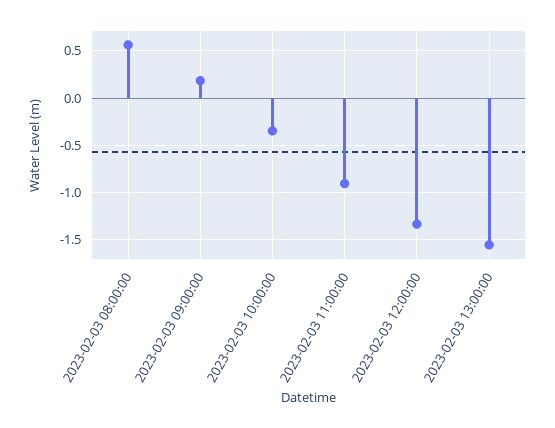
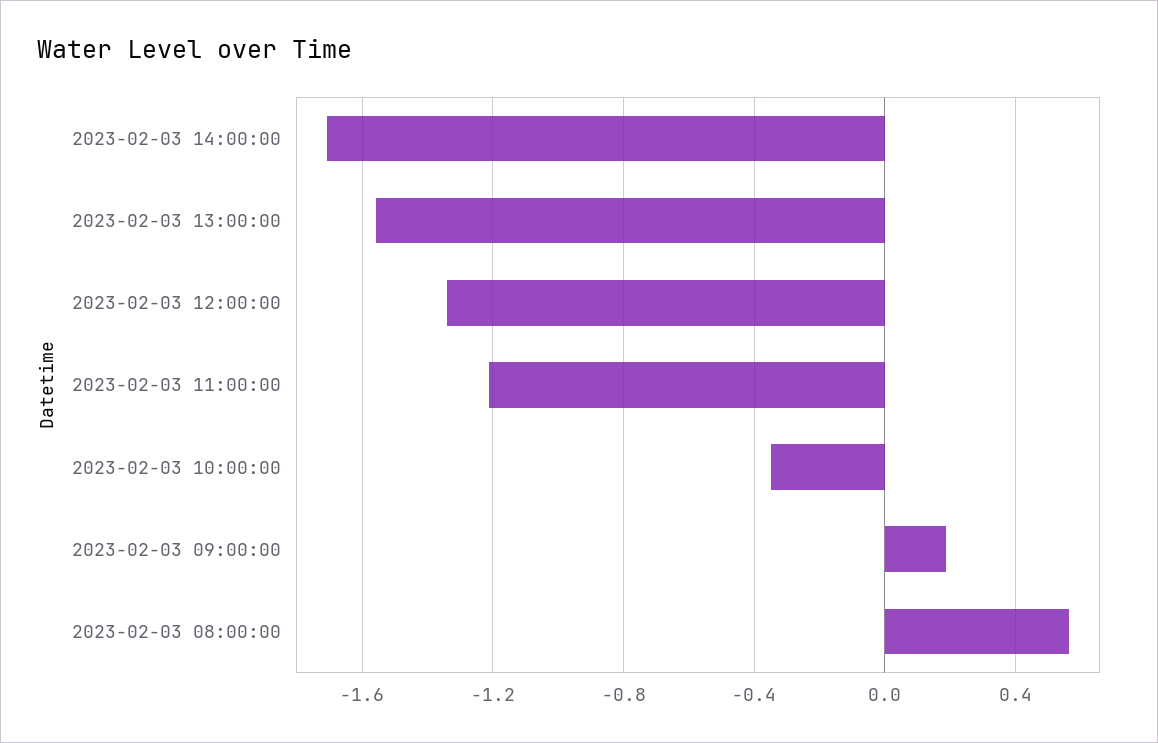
2023-02-03 11:00:00: -0.9 -> -1.2
2023-02-03 14:00:00: none -> -1.7

